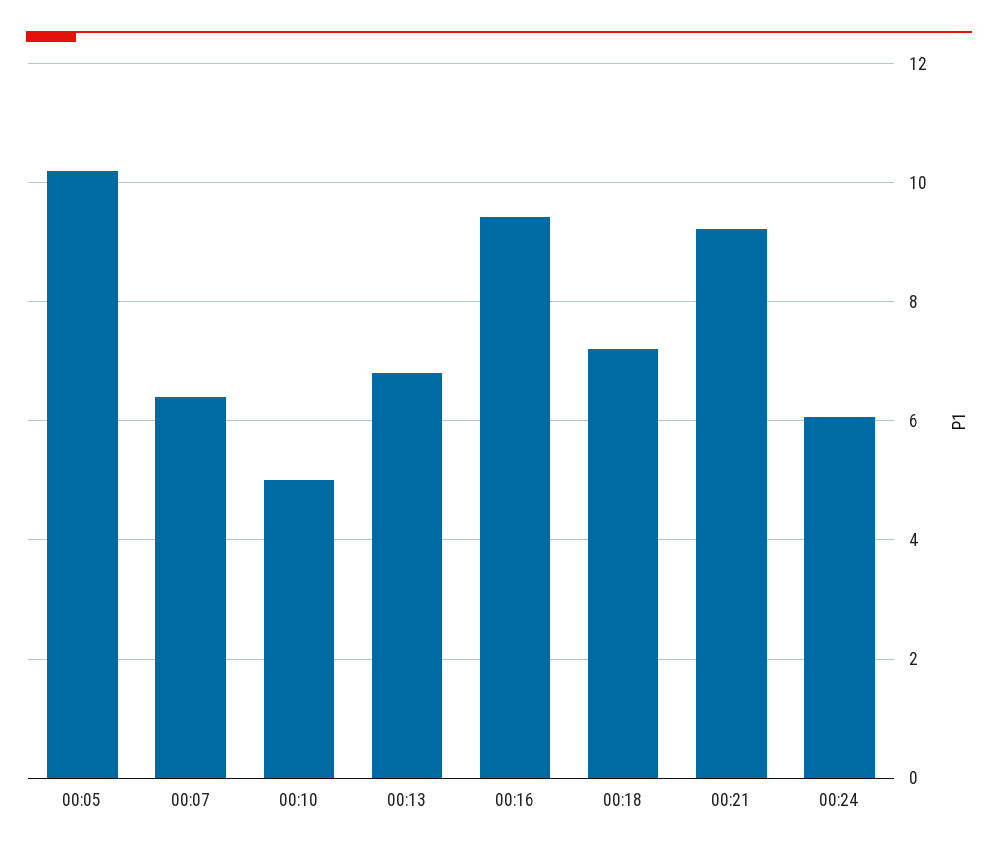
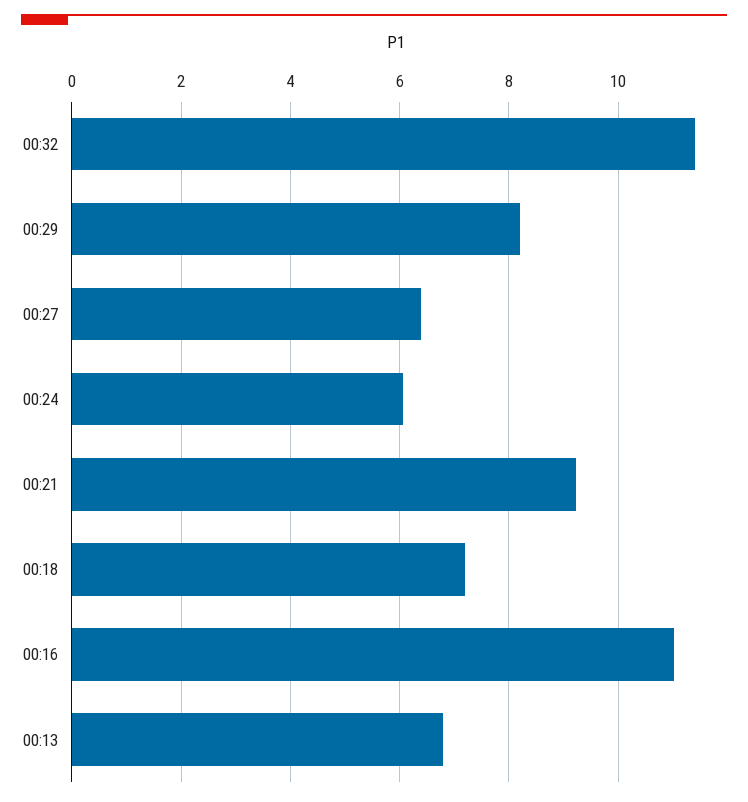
00:05: 10.2 -> none
00:07: 6.4 -> none
00:10: 5 -> none
00:16: 9.4 -> 11
00:32: none -> 11.4
00:29: none -> 8.2
00:27: none -> 6.4

